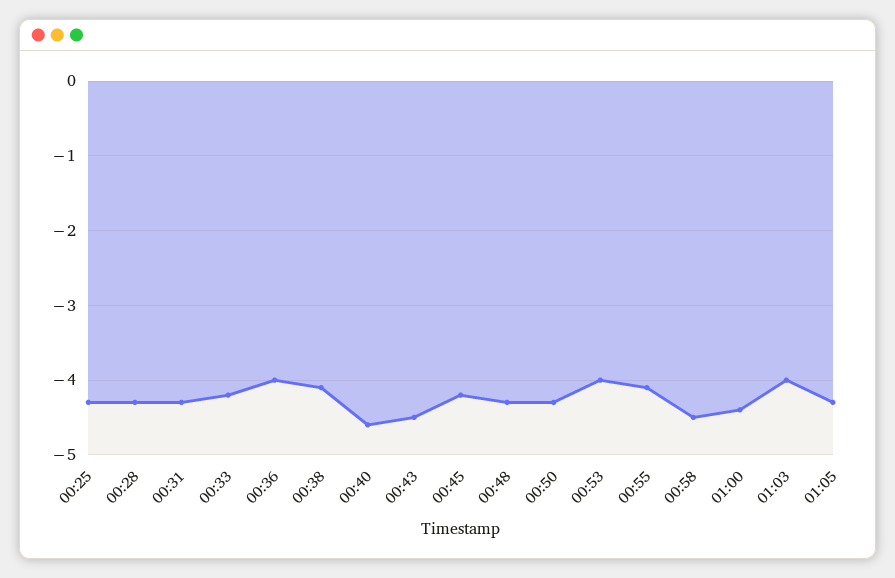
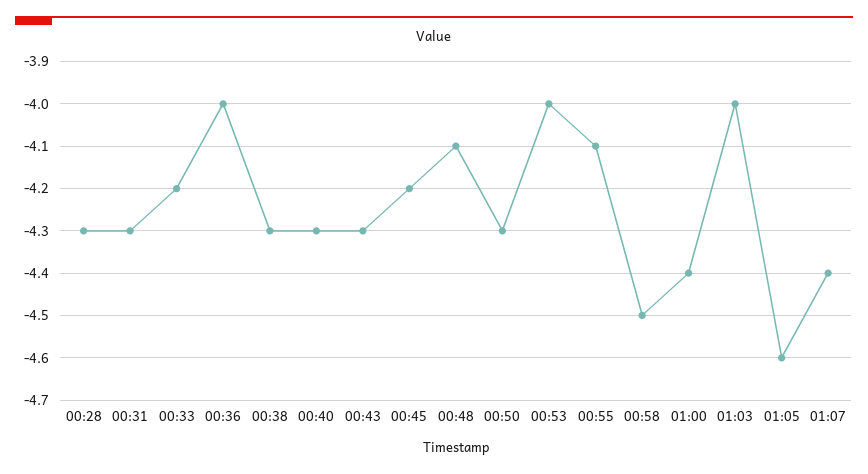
00:25: -4.3 -> none
00:38: -4.1 -> -4.3
00:40: -4.6 -> -4.3
00:43: -4.5 -> -4.3
00:48: -4.3 -> -4.1
01:05: -4.3 -> -4.6
01:07: none -> -4.4

